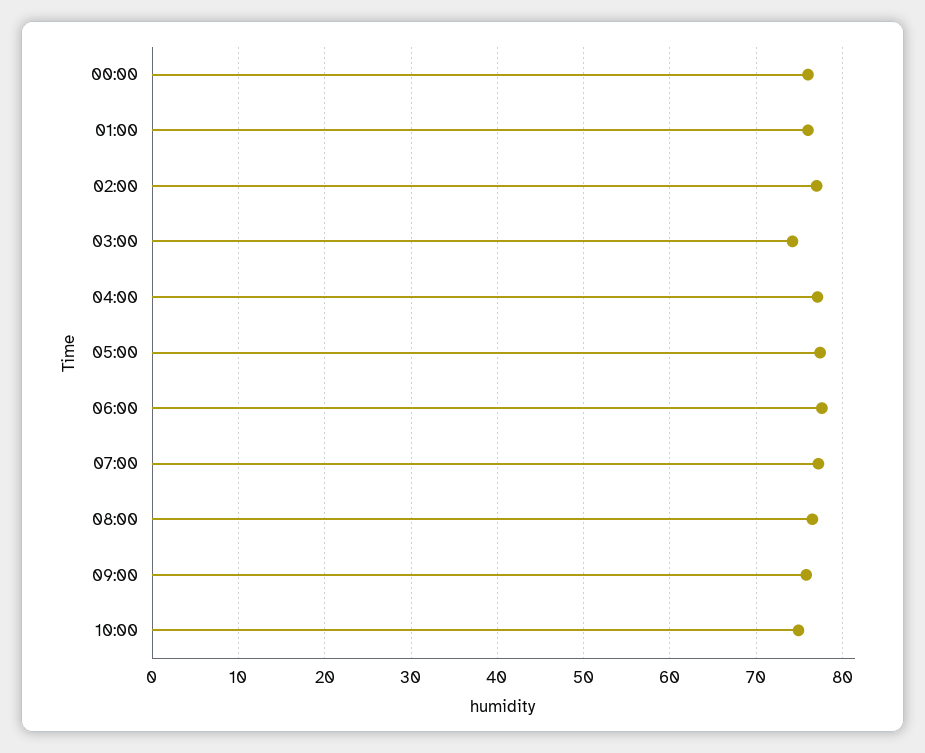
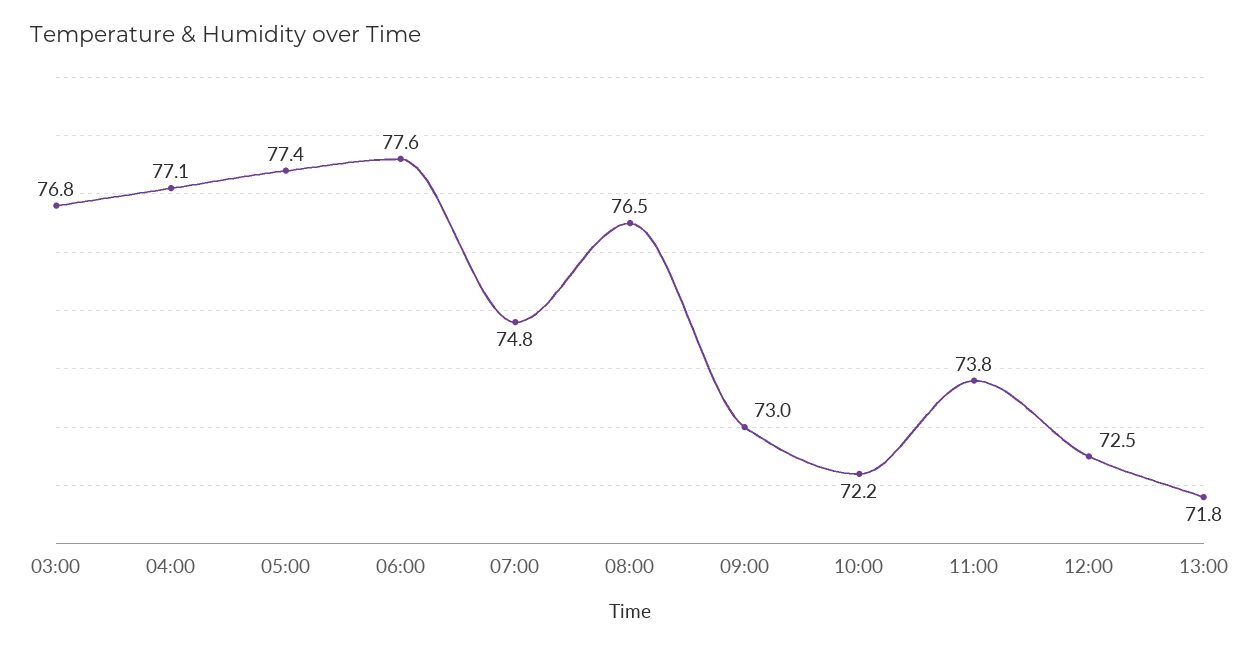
00:00: 76 -> none
01:00: 76 -> none
02:00: 77 -> none
03:00: 74 -> 76.8
07:00: 77 -> 74.8
09:00: 76 -> 73
10:00: 75 -> 72.2
11:00: none -> 73.8
12:00: none -> 72.5
13:00: none -> 71.8

